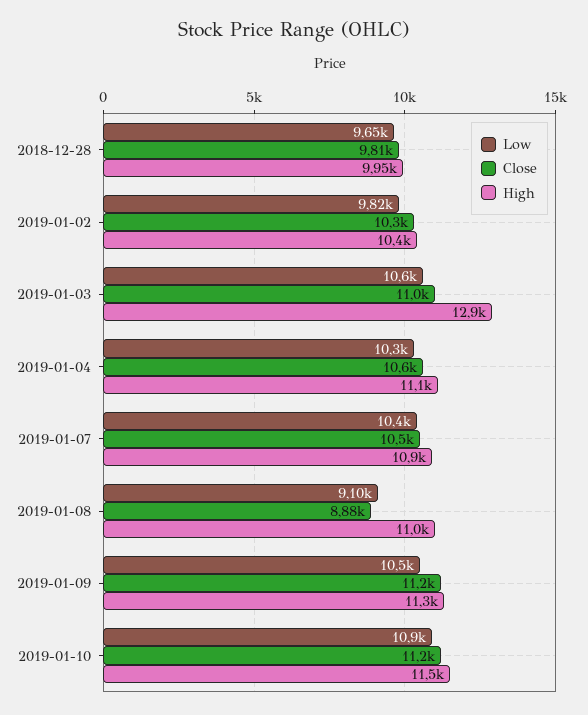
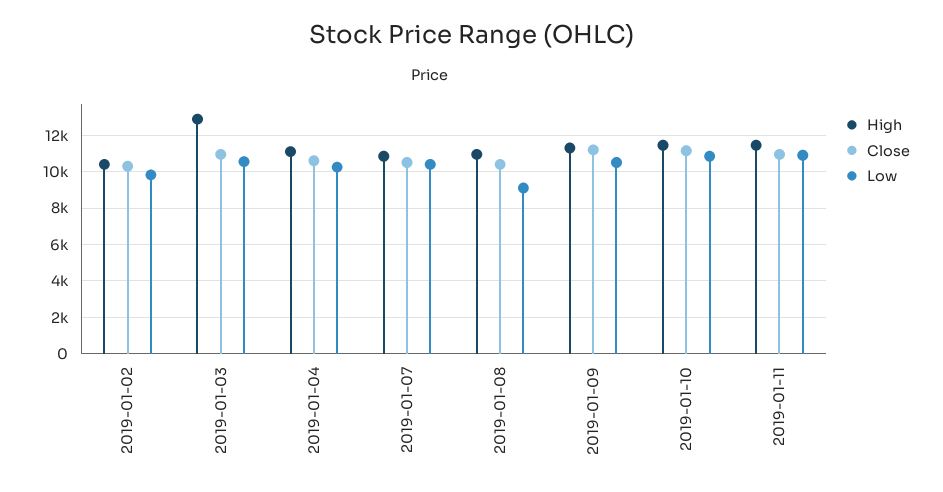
Low, 2018-12-28: 9650 -> none
Close, 2018-12-28: 9810 -> none
High, 2018-12-28: 9950 -> none
Close, 2019-01-08: 8880 -> 10500
High, 2019-01-11: none -> 11500
Close, 2019-01-11: none -> 11000
Low, 2019-01-11: none -> 11000

